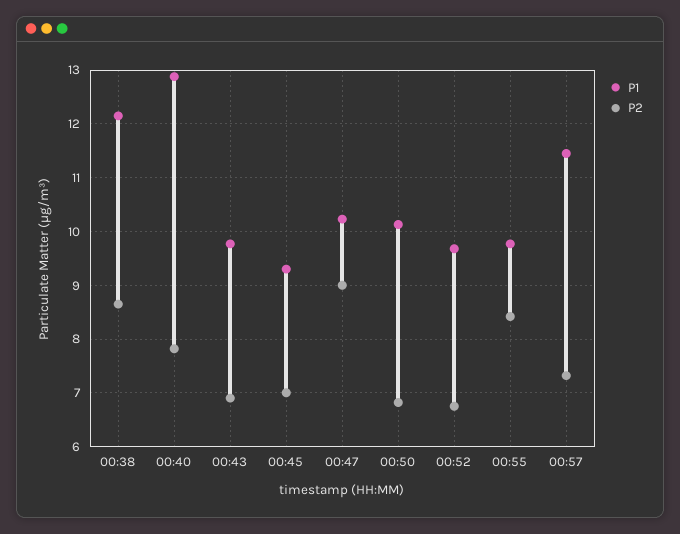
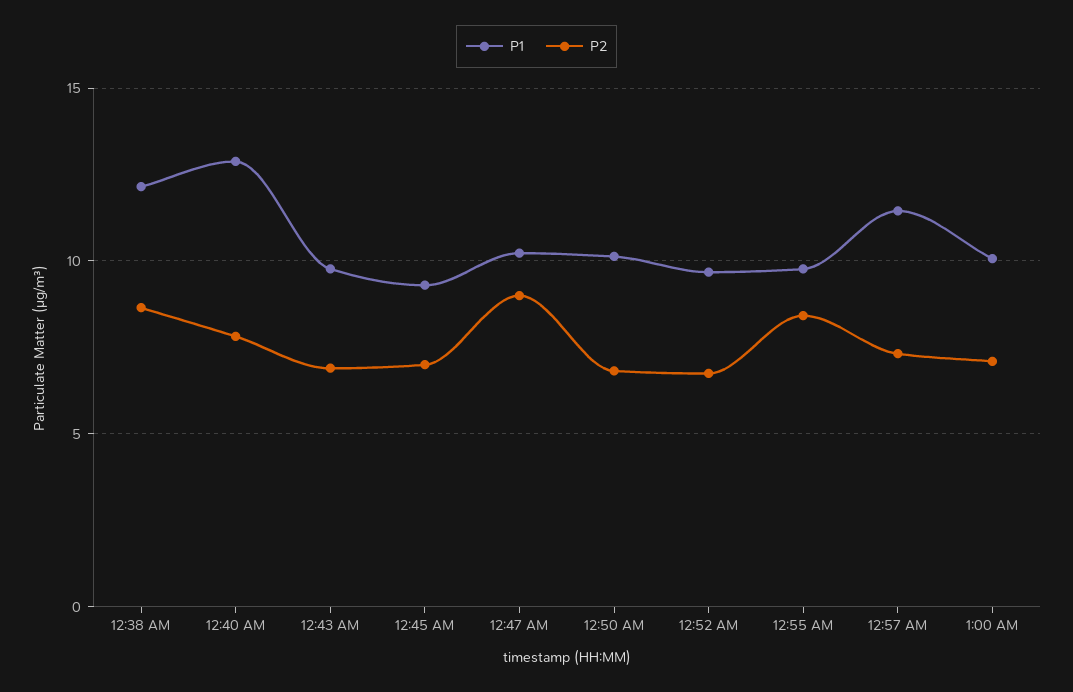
P1, 1:00 AM: none -> 10
P2, 1:00 AM: none -> 7

